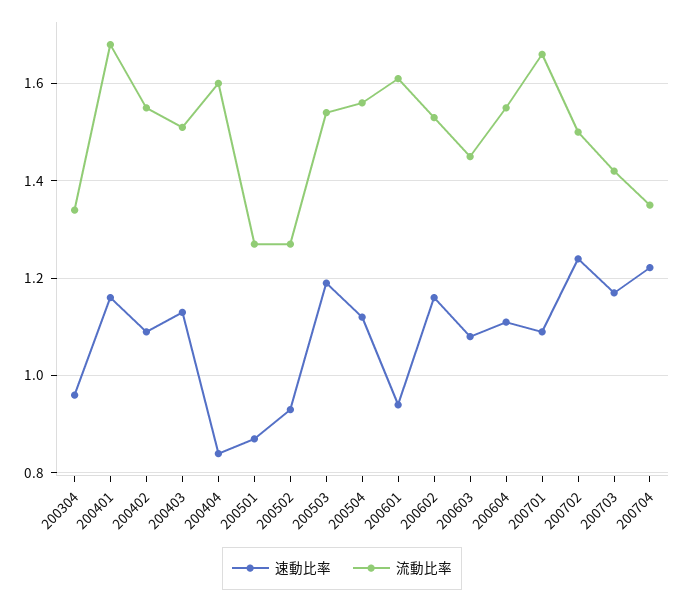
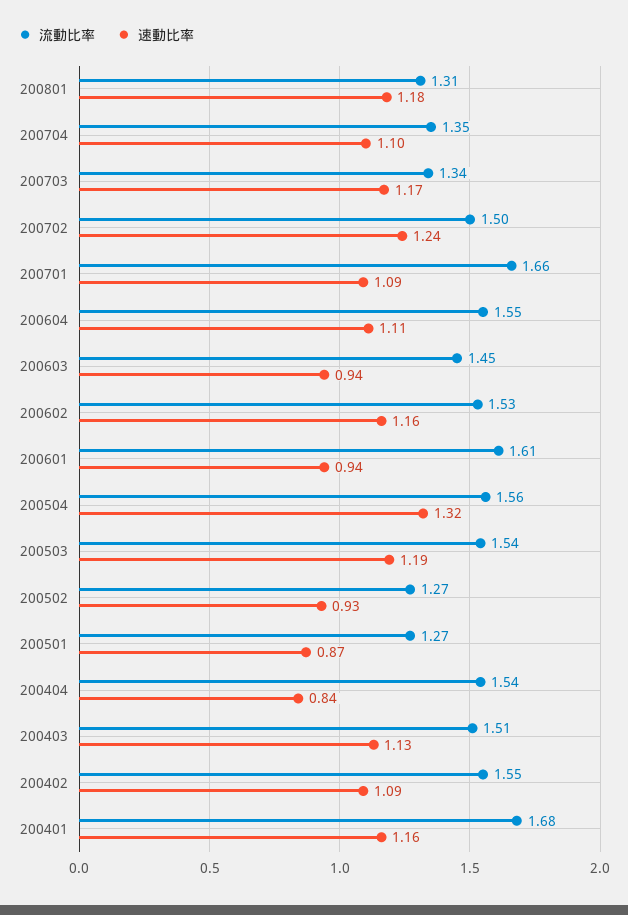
速動比率, 200304: 0.96 -> none
流動比率, 200304: 1.34 -> none
流動比率, 200404: 1.6 -> 1.54
速動比率, 200504: 1.12 -> 1.32
速動比率, 200603: 1.08 -> 0.94
流動比率, 200703: 1.42 -> 1.34
速動比率, 200704: 1.22 -> 1.1
流動比率, 200801: none -> 1.31
速動比率, 200801: none -> 1.18

